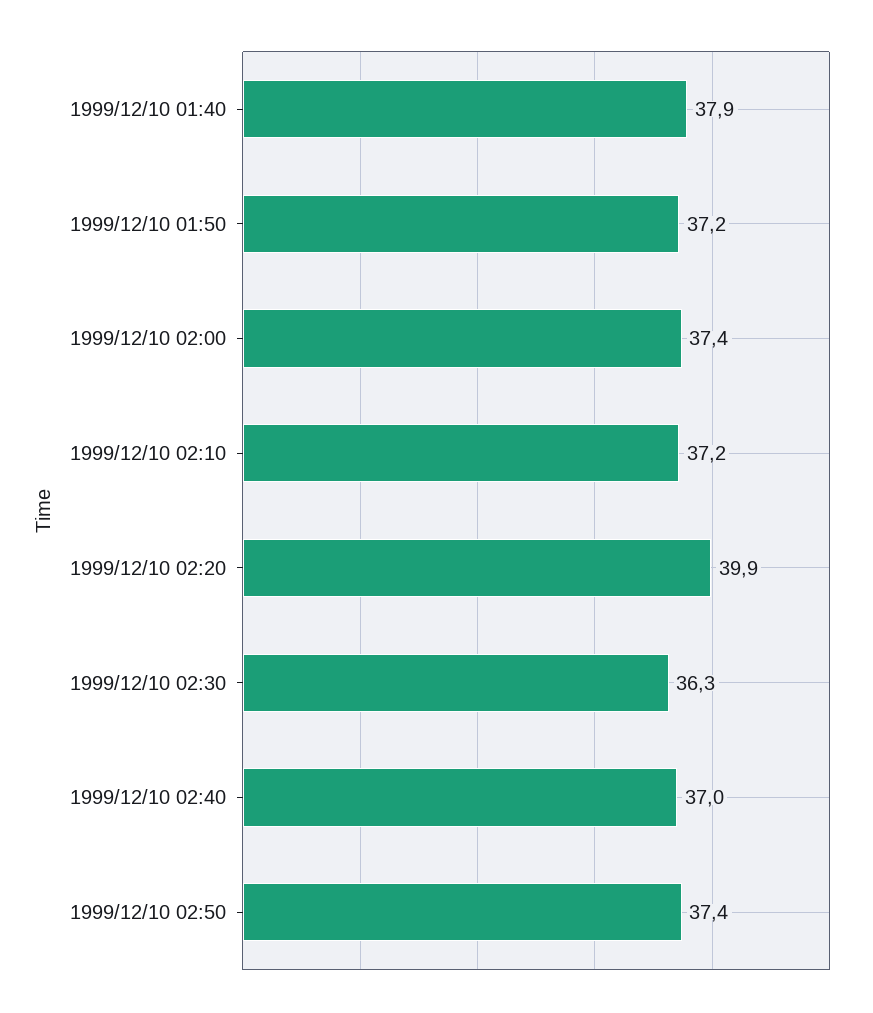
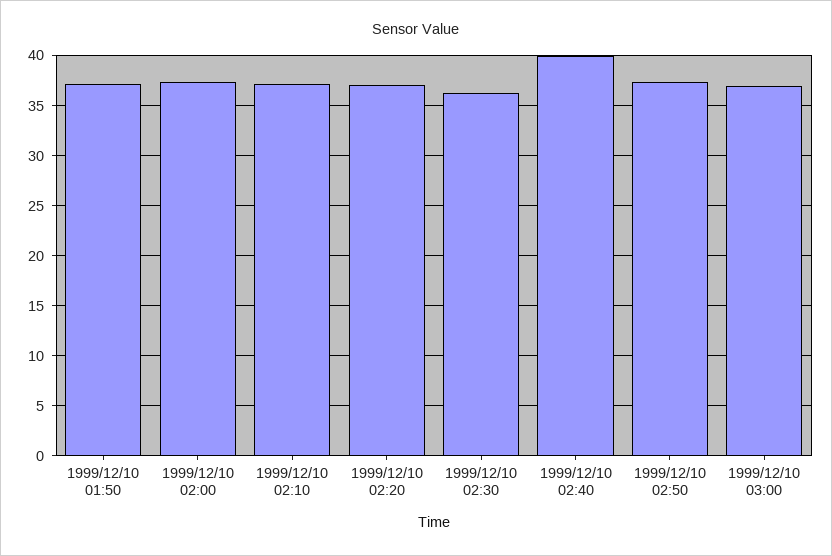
1999/12/10 01:40: 37.9 -> none
1999/12/10 02:20: 39.9 -> 37
1999/12/10 02:40: 37 -> 40
1999/12/10 03:00: none -> 37

